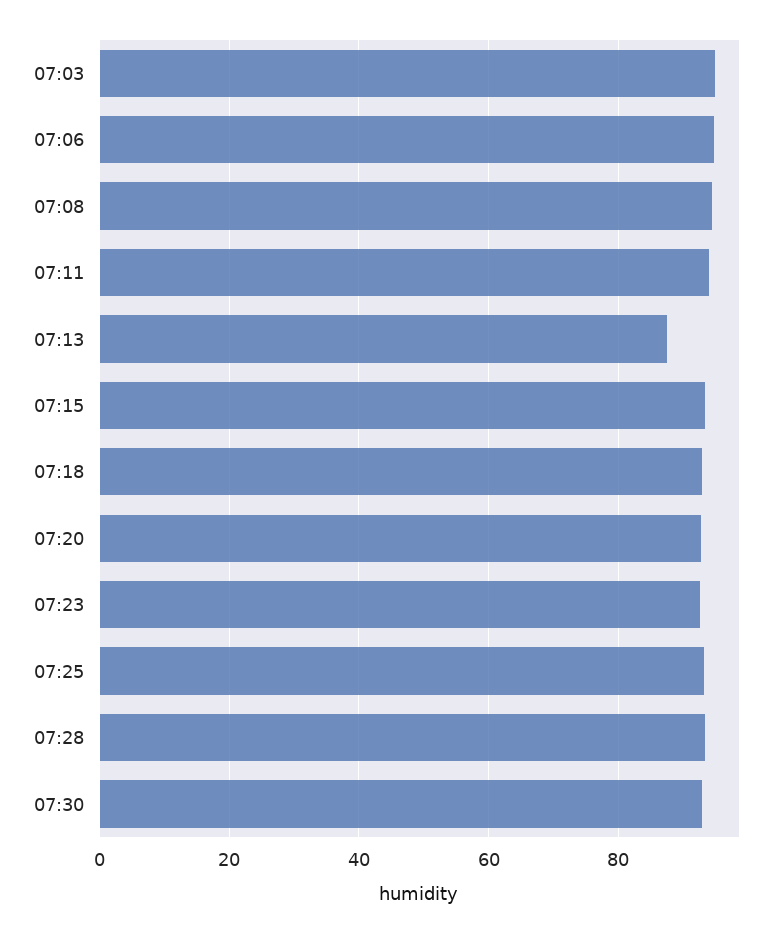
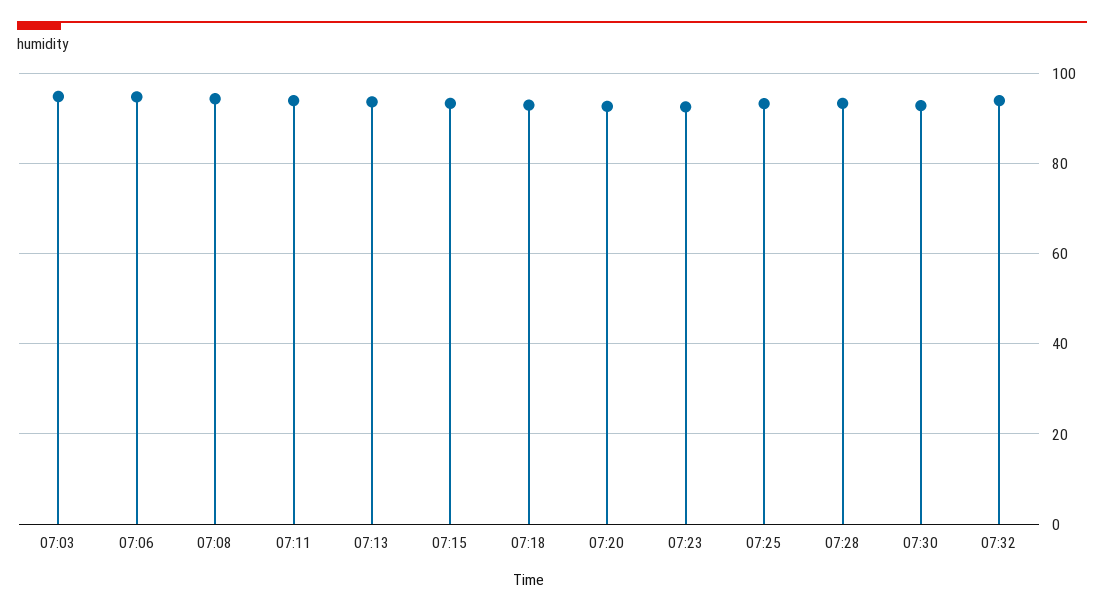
07:13: 88 -> 94
07:32: none -> 94

